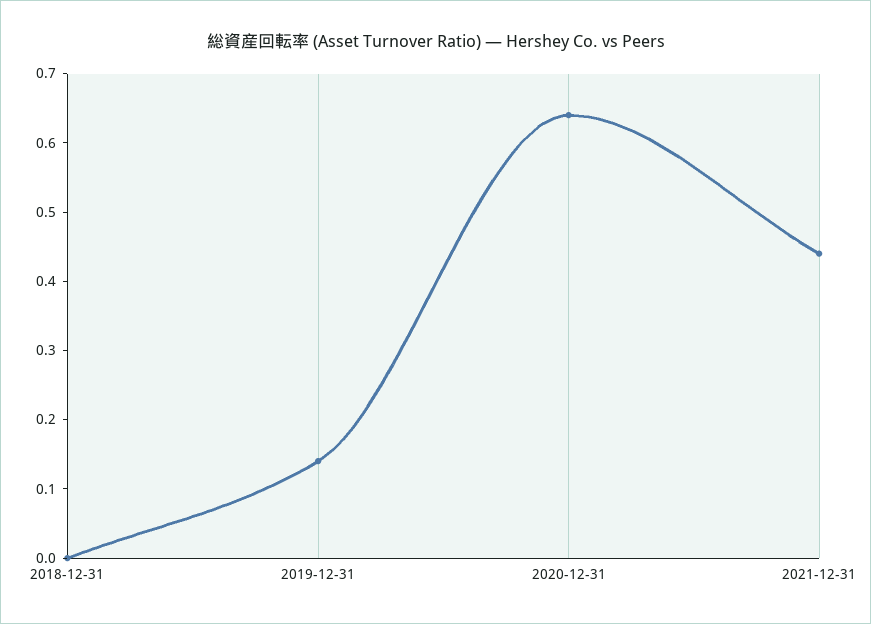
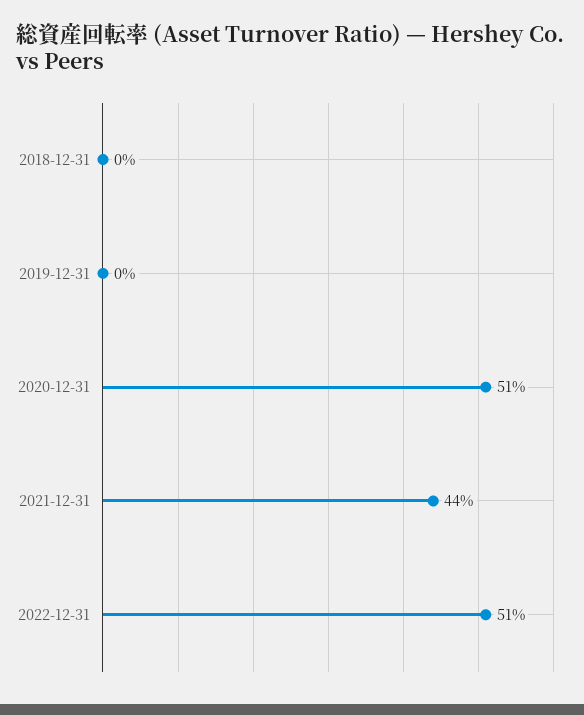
2019-12-31: 0.15 -> 0
2020-12-31: 0.65 -> 0.51
2022-12-31: none -> 0.51

